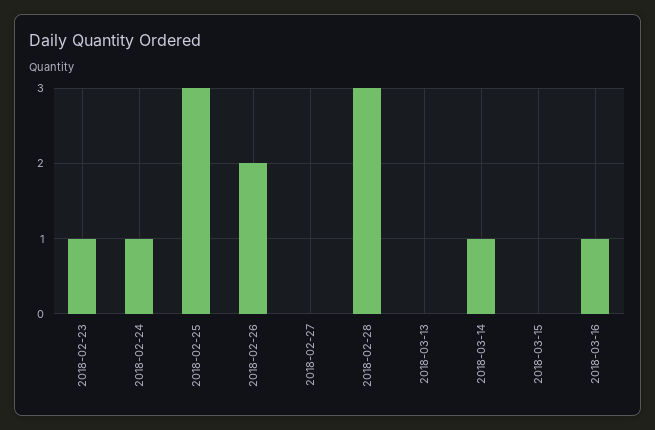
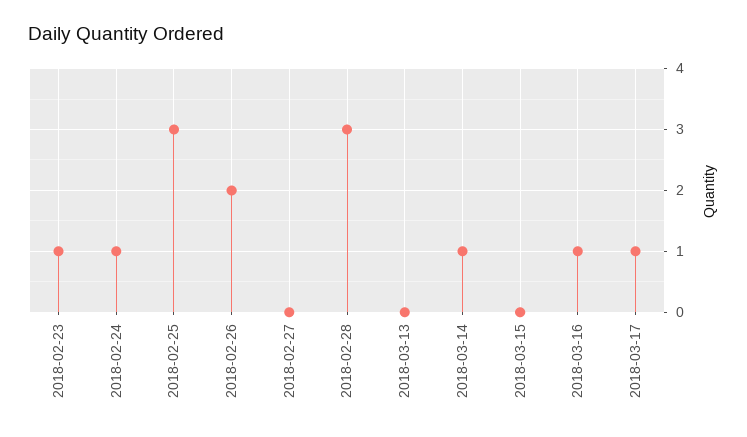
2018-03-17: none -> 1

